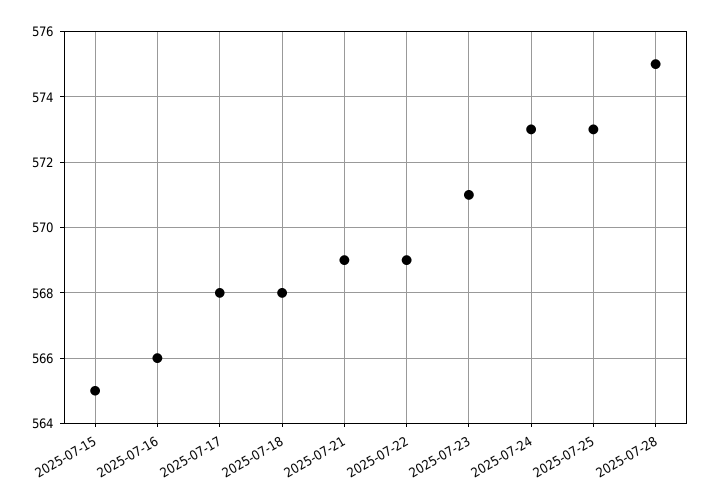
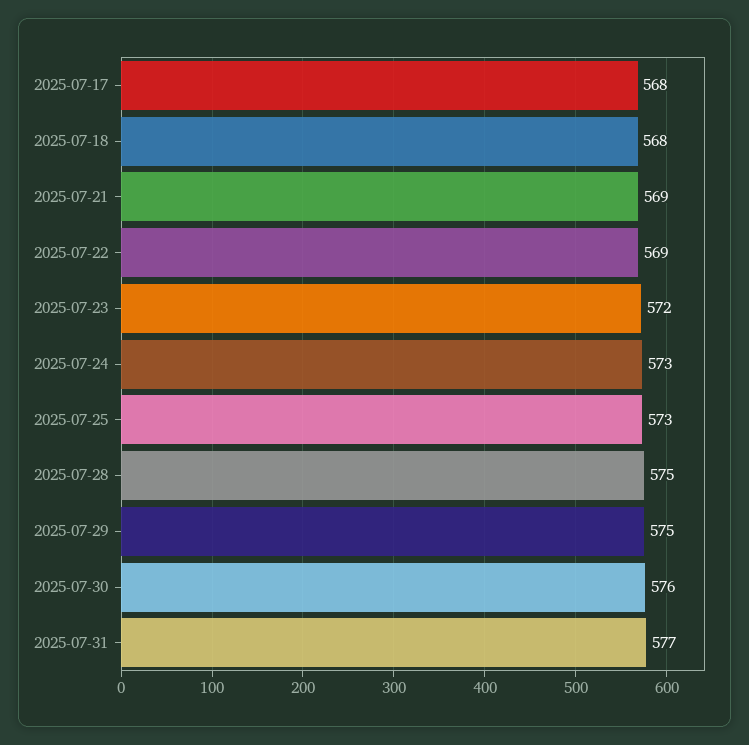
2025-07-15: 565 -> none
2025-07-16: 566 -> none
2025-07-23: 571 -> 572
2025-07-29: none -> 575
2025-07-30: none -> 576
2025-07-31: none -> 577

